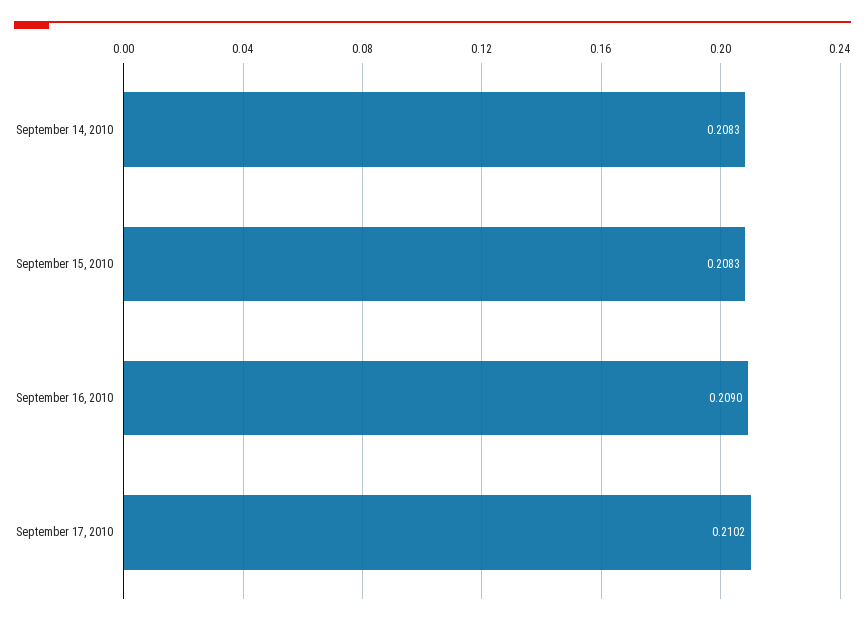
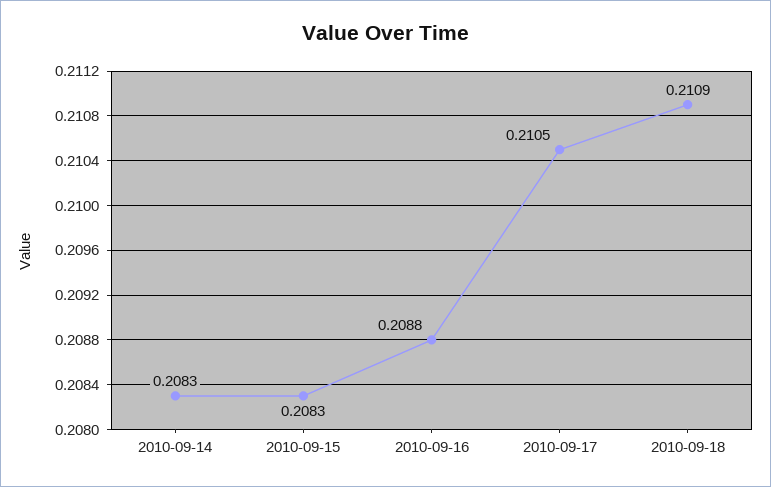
September 16, 2010: 0.209 -> 0.2088
September 17, 2010: 0.2102 -> 0.2105
2010-09-18: none -> 0.2109

